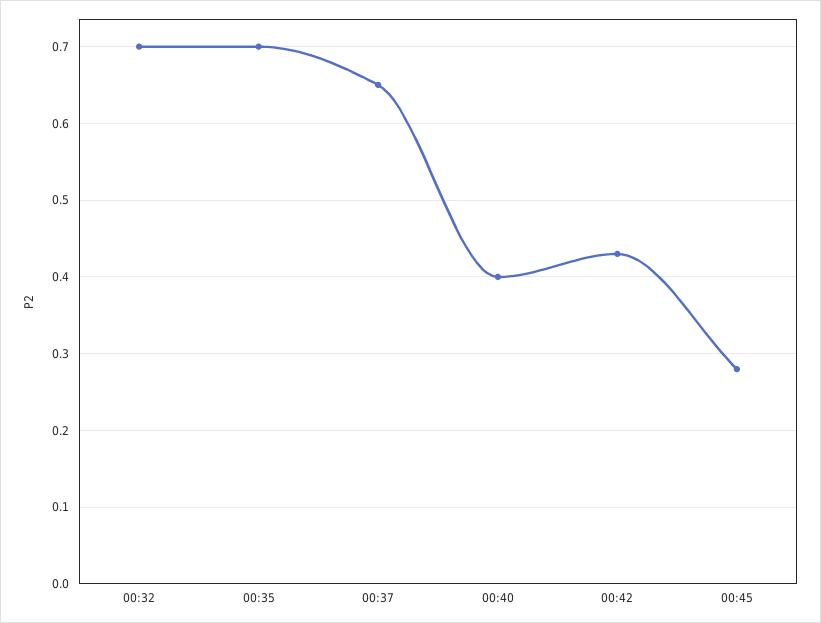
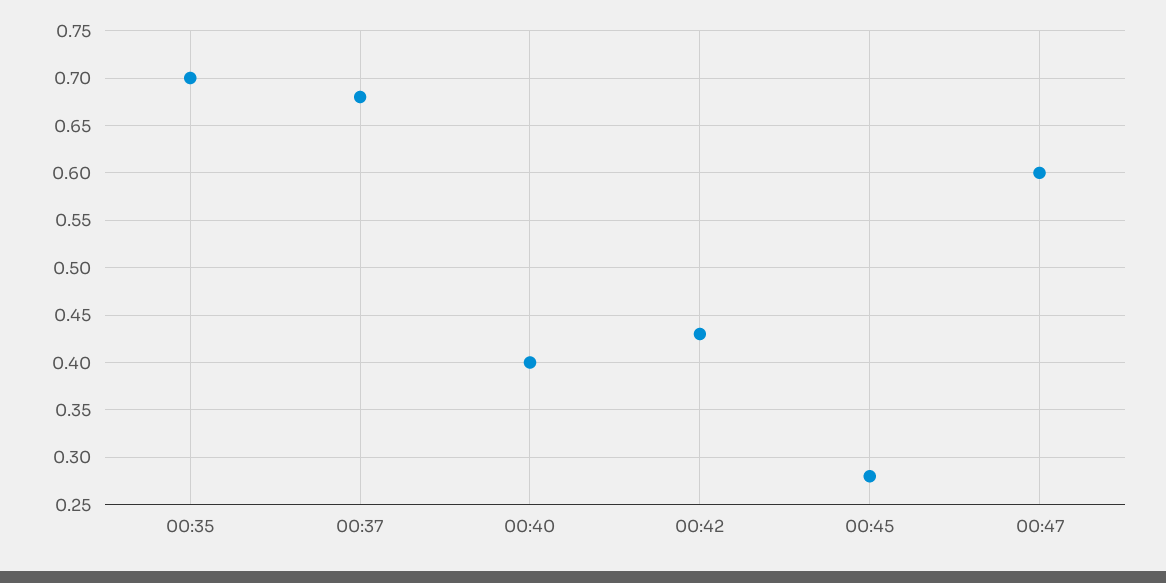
00:32: 0.7 -> none
00:37: 0.65 -> 0.68
00:47: none -> 0.6

